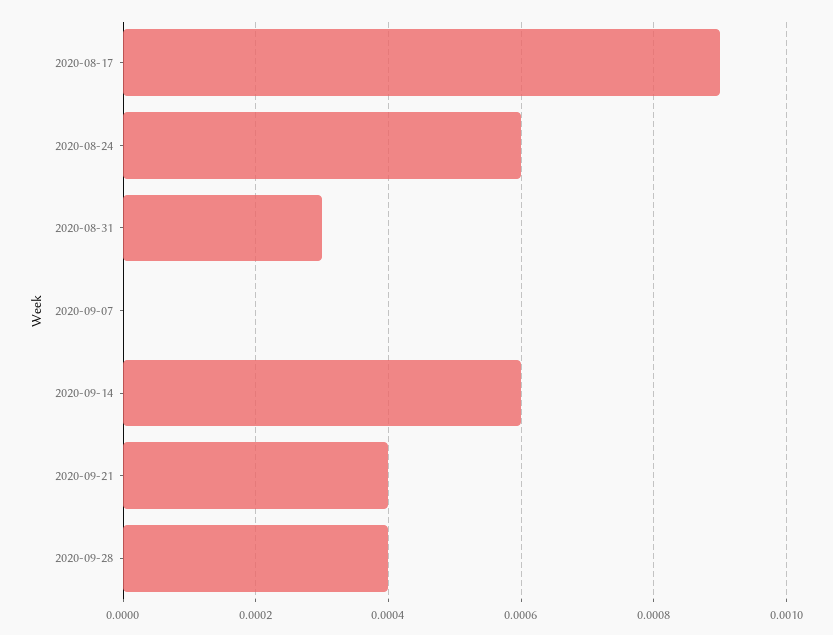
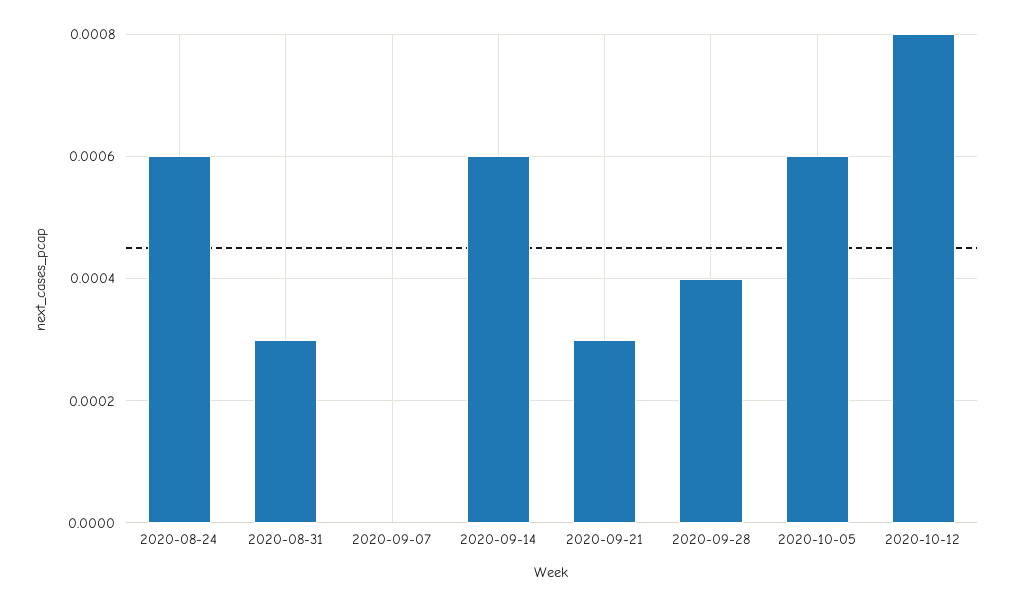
2020-08-17: 0.0009 -> none
2020-09-21: 0.0004 -> 0.0003
2020-10-05: none -> 0.0006
2020-10-12: none -> 0.0008

